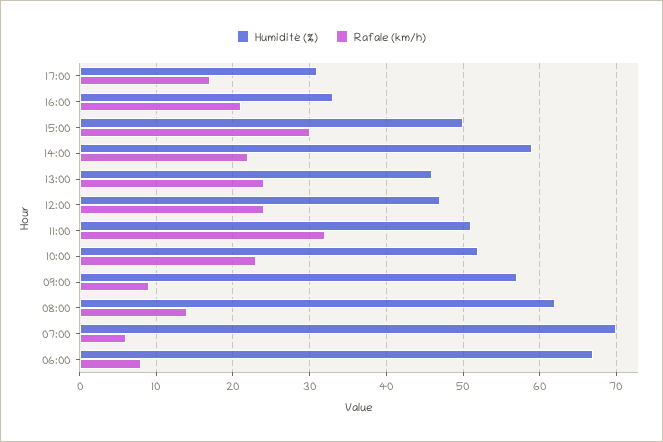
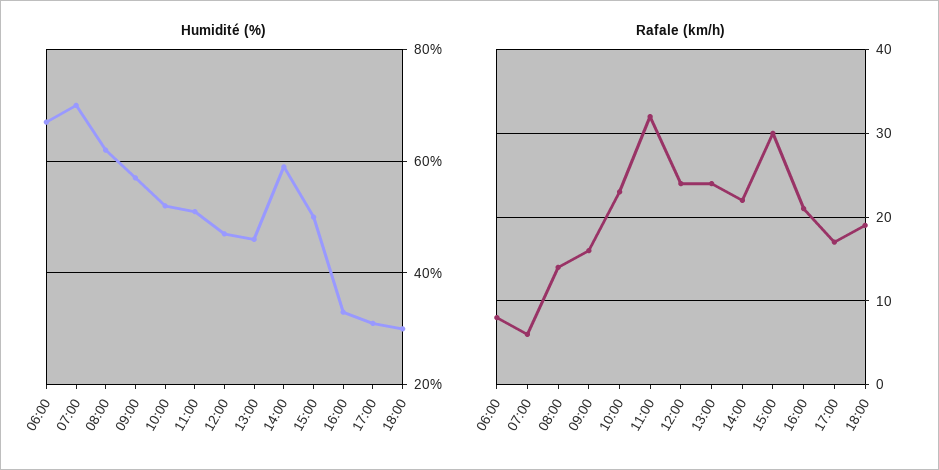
Rafale (km/h), 09:00: 9 -> 16
Humidité (%), 18:00: none -> 30
Rafale (km/h), 18:00: none -> 19

